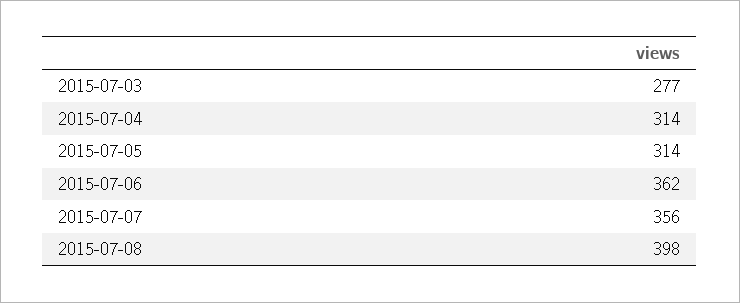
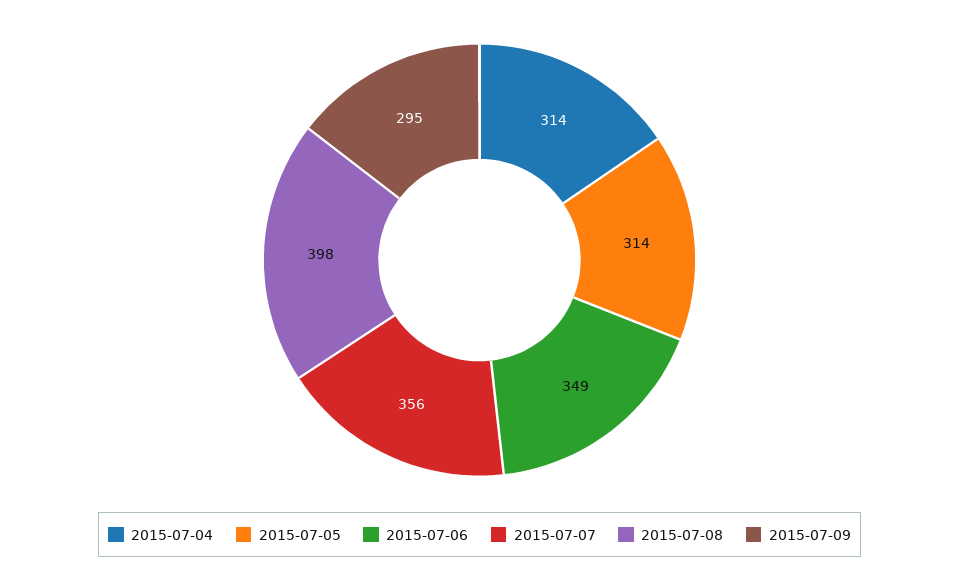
2015-07-03: 277 -> none
2015-07-06: 362 -> 349
2015-07-09: none -> 295

